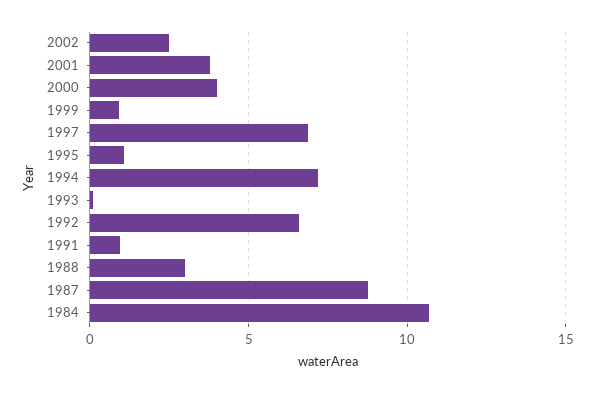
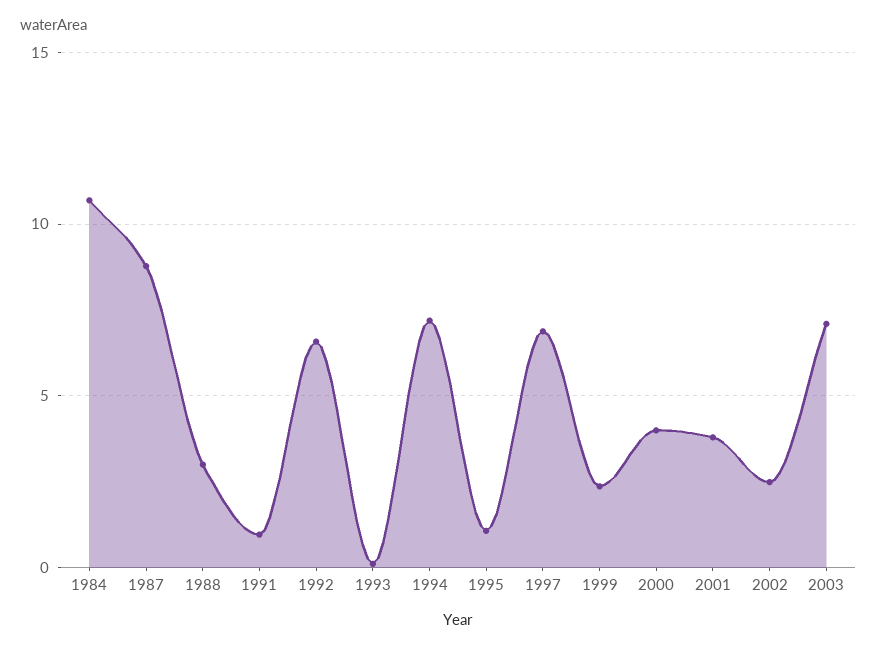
1999: 1 -> 2.5
2003: none -> 7

